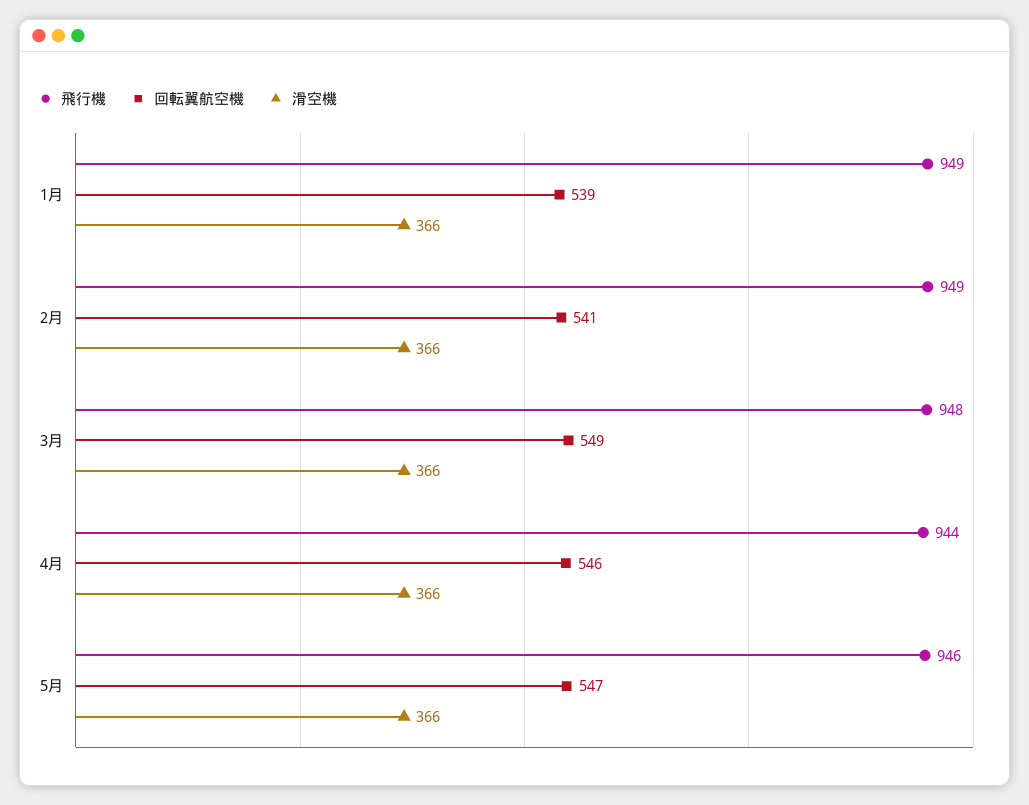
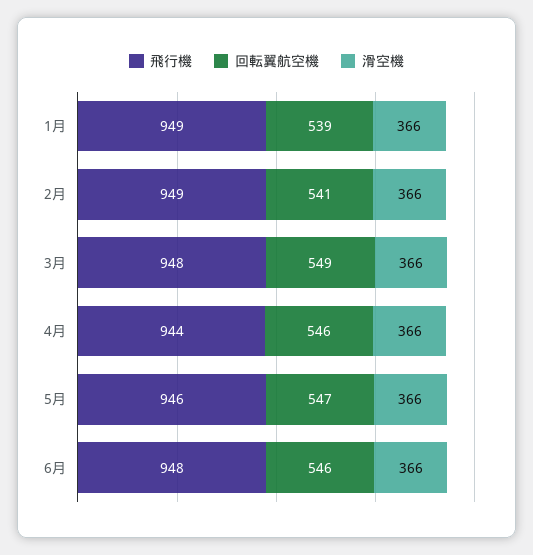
飛行機, 6月: none -> 948
回転翼航空機, 6月: none -> 546
滑空機, 6月: none -> 366

